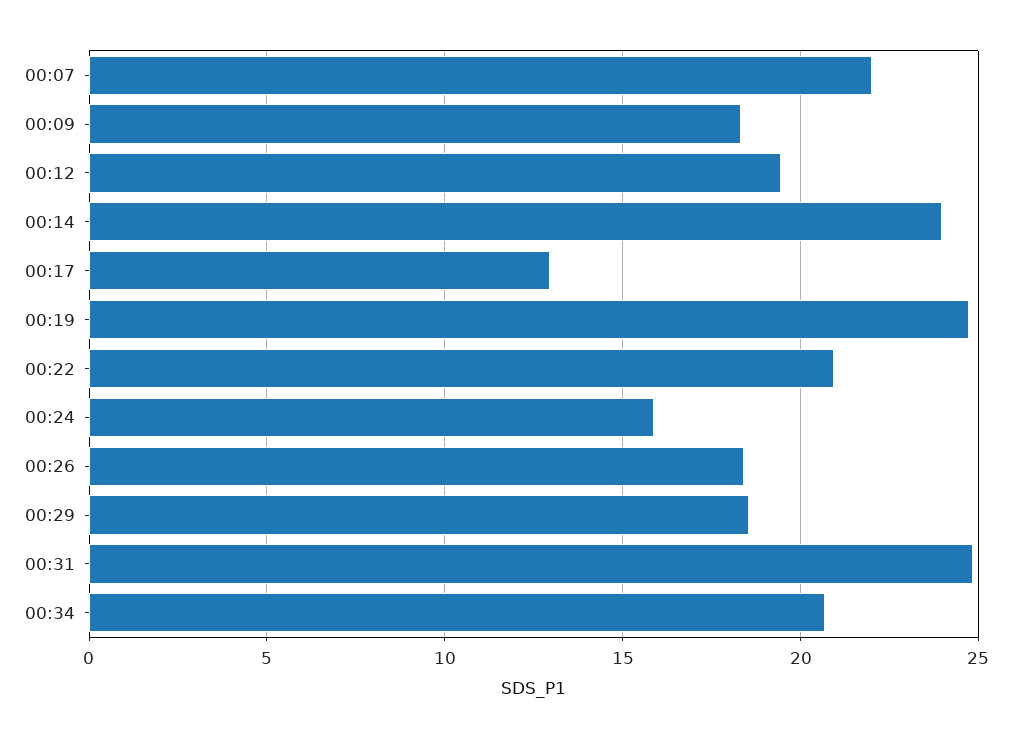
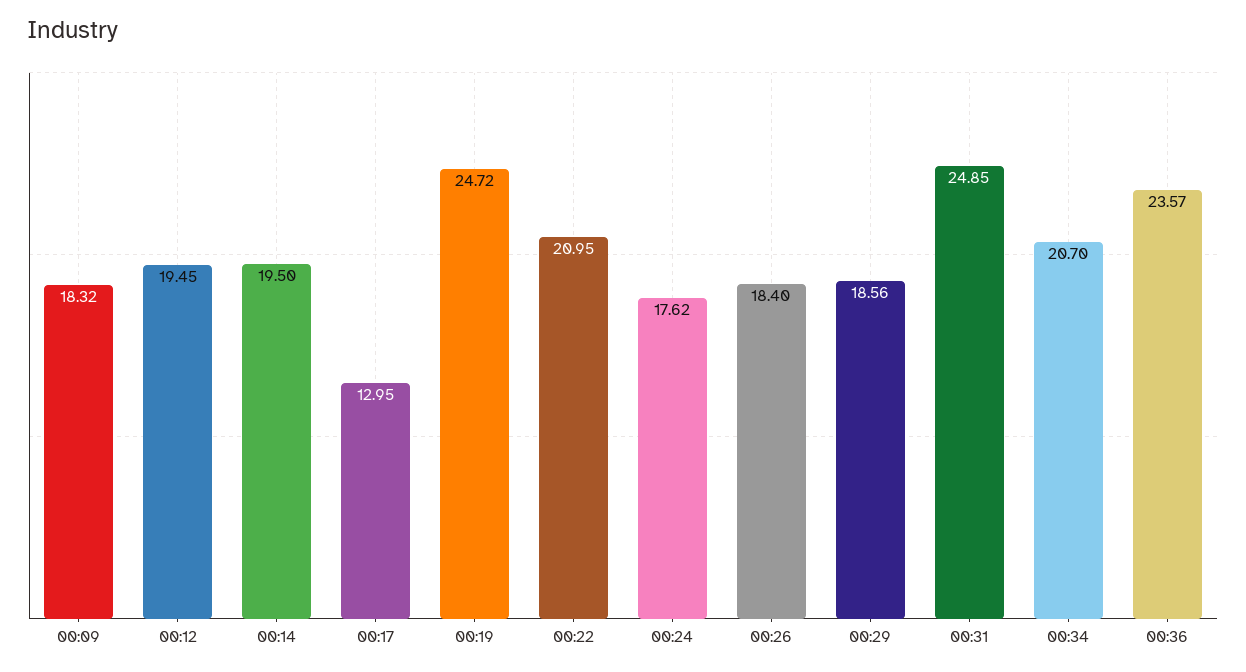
00:07: 22 -> none
00:14: 24 -> 19.5
00:24: 16 -> 17.62
00:36: none -> 23.57

